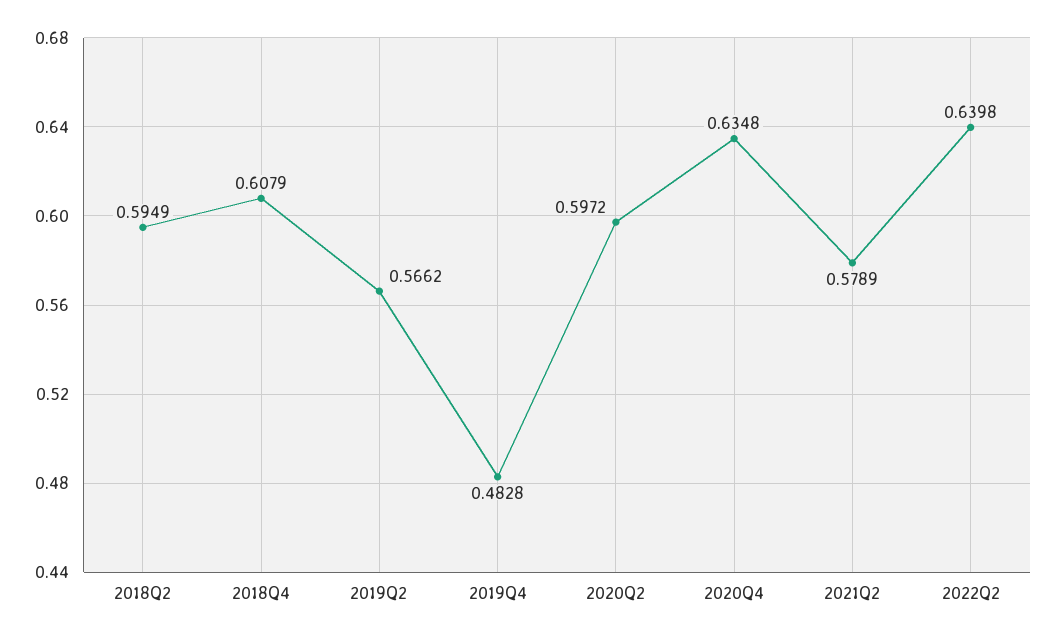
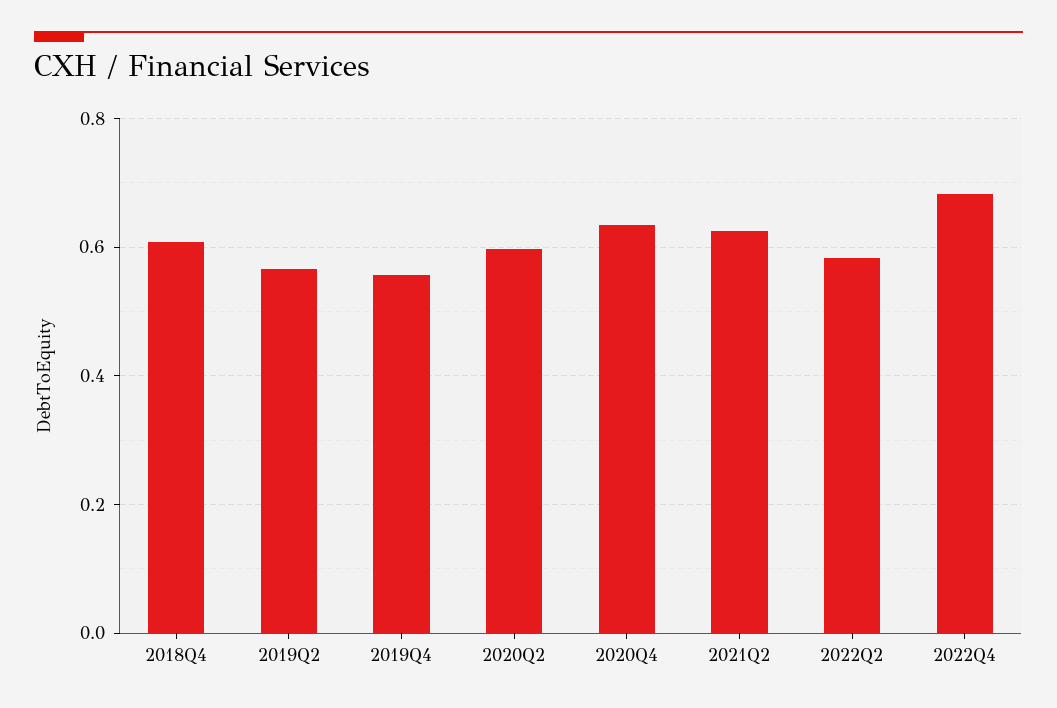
2018Q2: 0.5949 -> none
2019Q4: 0.4828 -> 0.56
2021Q2: 0.5789 -> 0.62
2022Q2: 0.6398 -> 0.58
2022Q4: none -> 0.68

